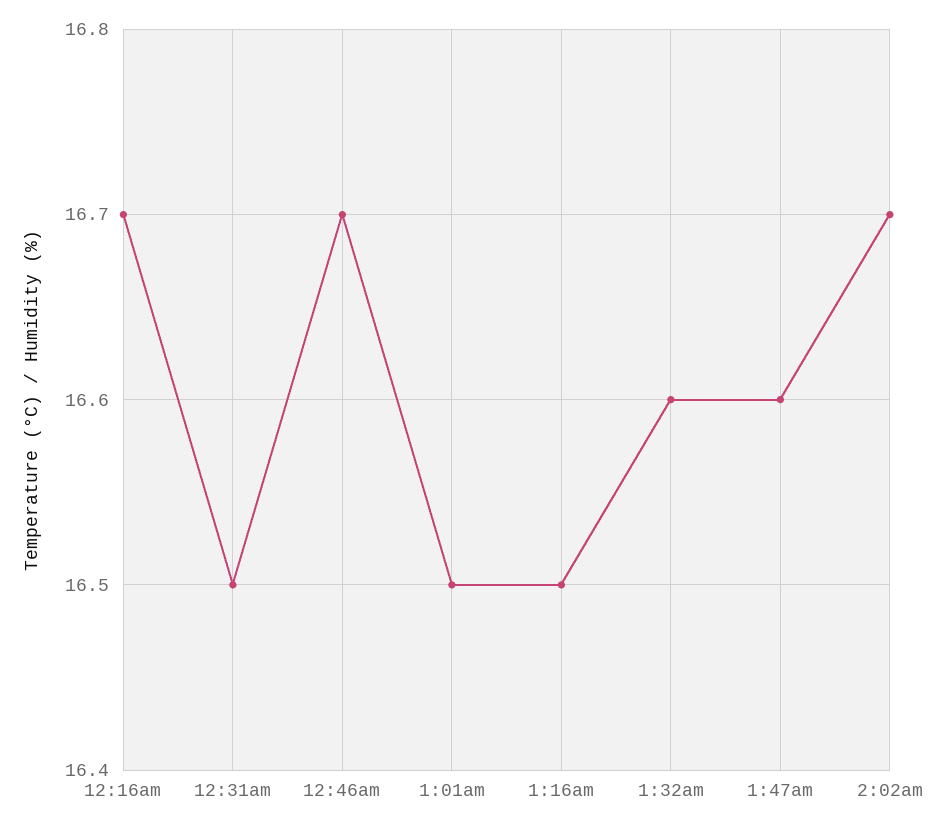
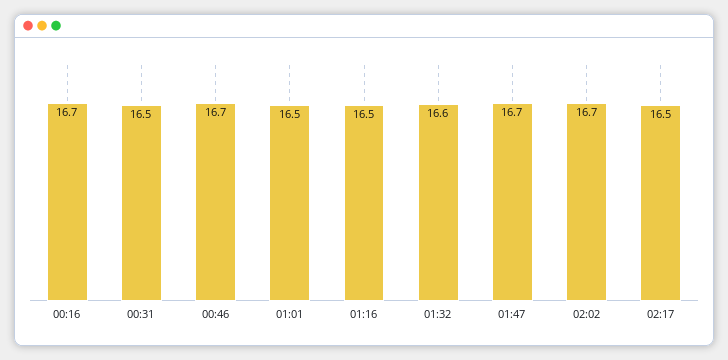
1:47am: 16.6 -> 16.7
02:17: none -> 16.5

